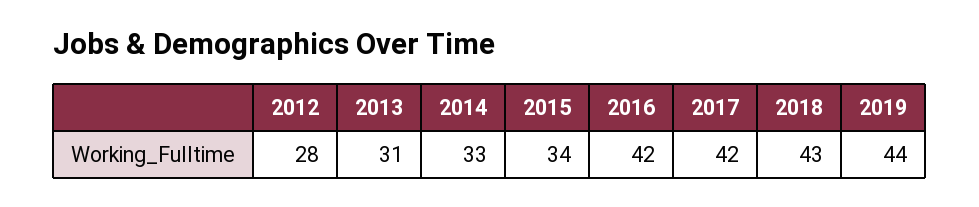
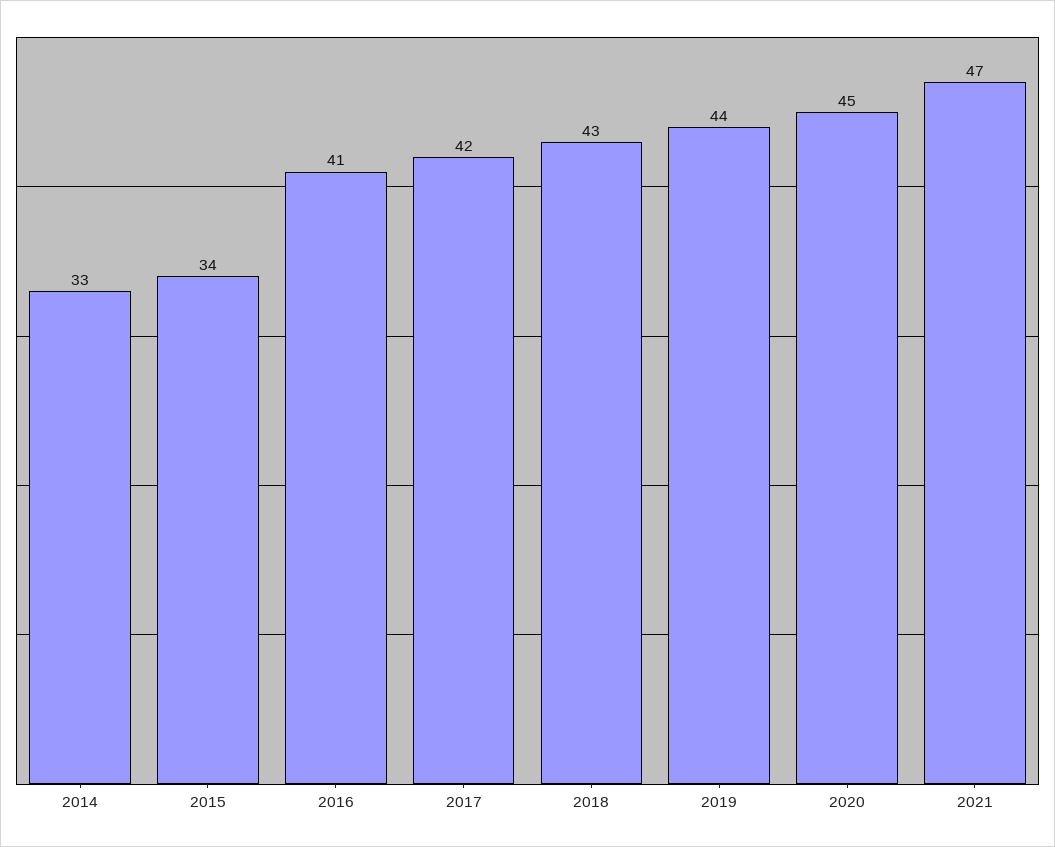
2012: 28 -> none
2013: 31 -> none
2016: 42 -> 41
2020: none -> 45
2021: none -> 47

